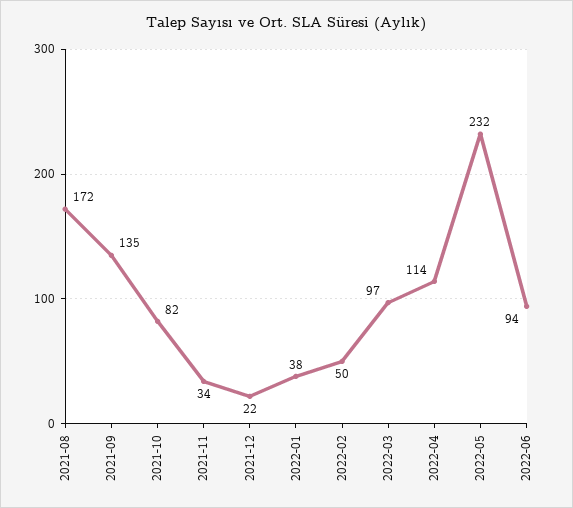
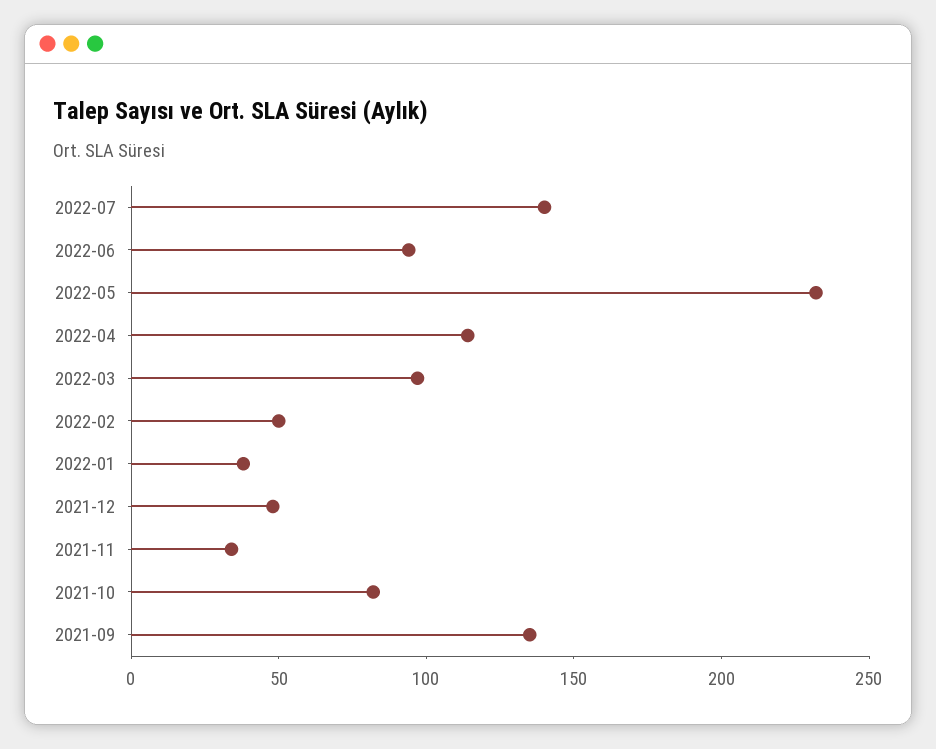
2021-08: 172 -> none
2021-12: 22 -> 50
2022-07: none -> 140

